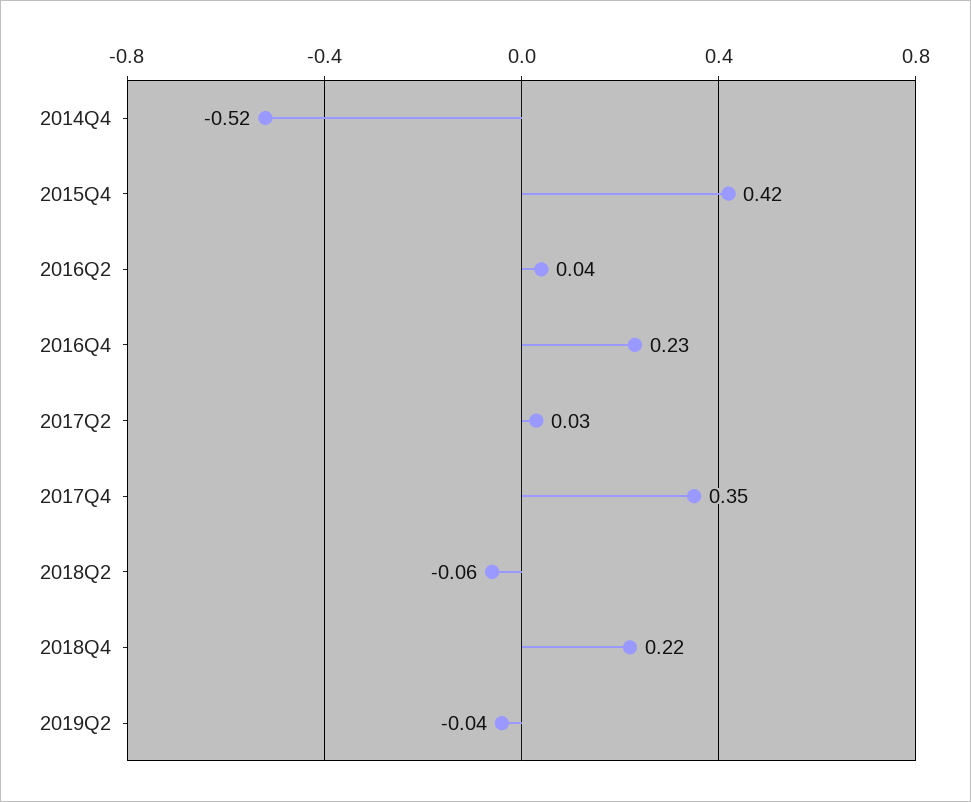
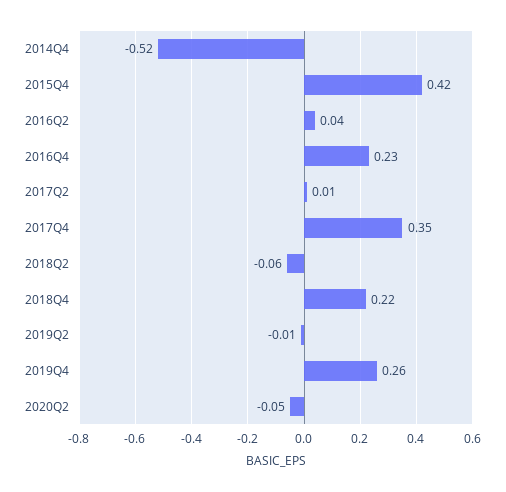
2017Q2: 0.03 -> 0.01
2019Q2: -0.04 -> -0.01
2019Q4: none -> 0.26
2020Q2: none -> -0.05

